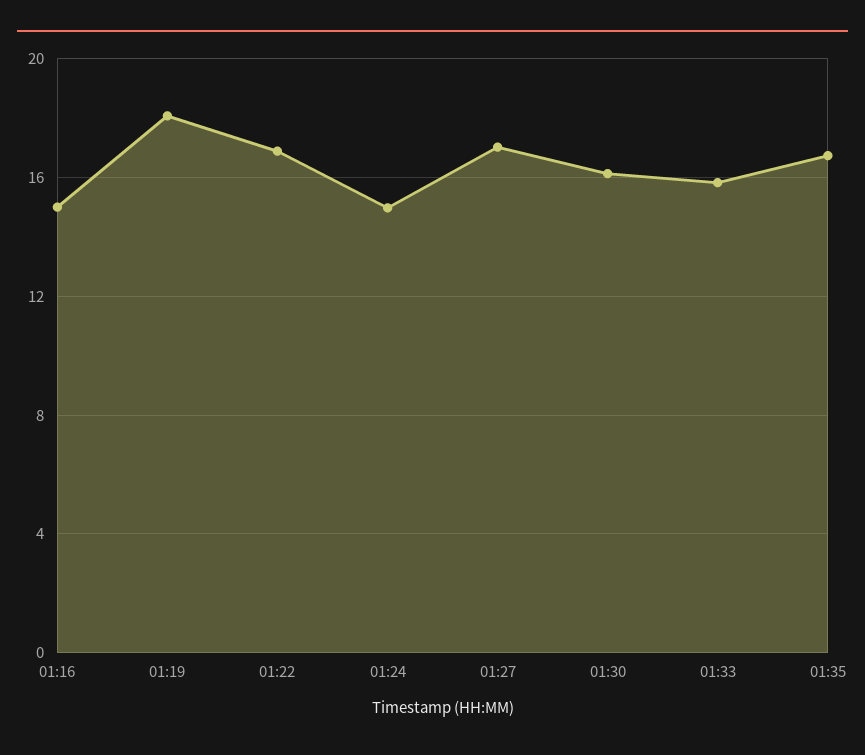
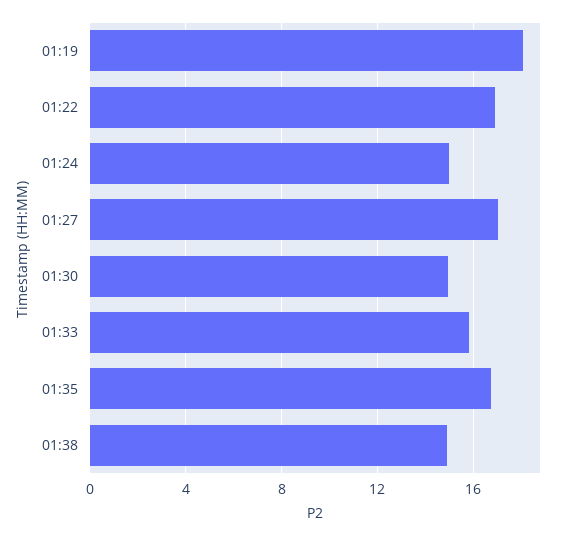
01:16: 15 -> none
01:30: 16 -> 15
01:38: none -> 15

